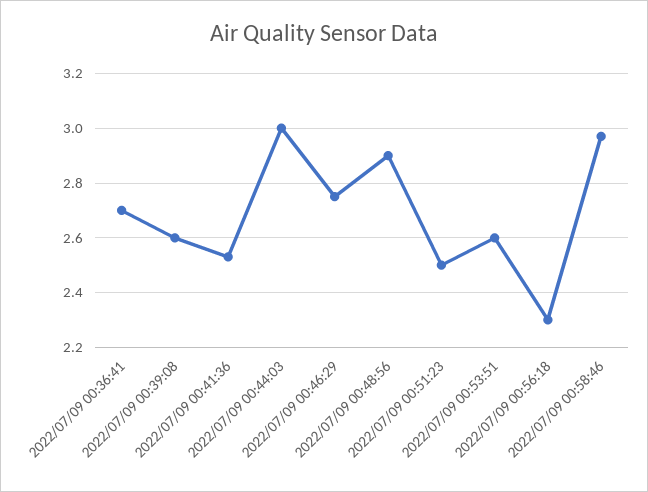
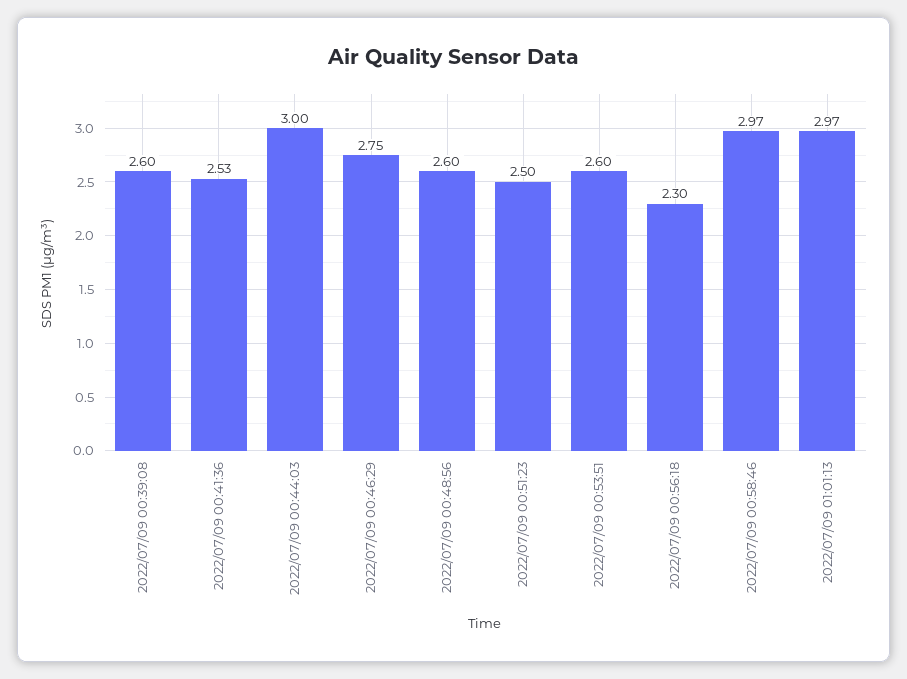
2022/07/09 00:36:41: 2.7 -> none
2022/07/09 00:48:56: 2.9 -> 2.6
2022/07/09 01:01:13: none -> 2.97

